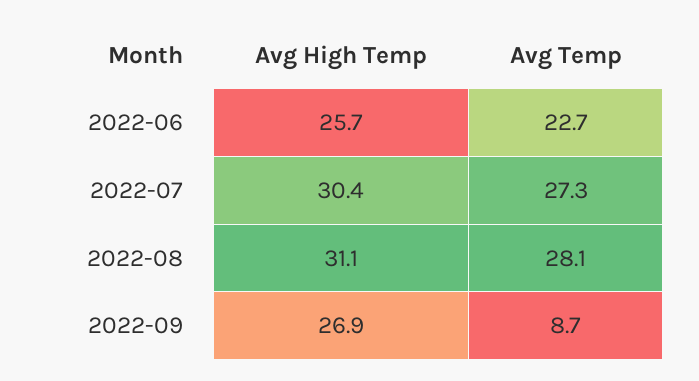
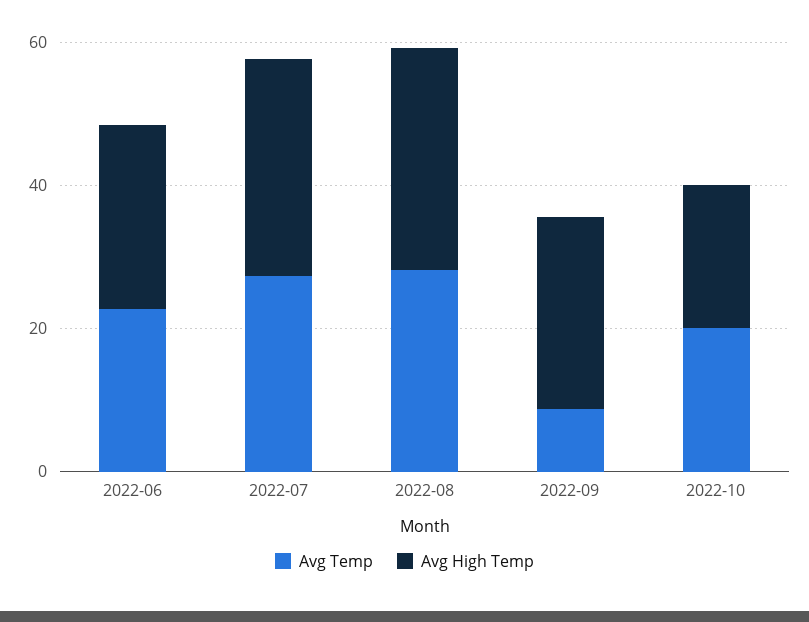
Avg Temp, 2022-10: none -> 20
Avg High Temp, 2022-10: none -> 20

